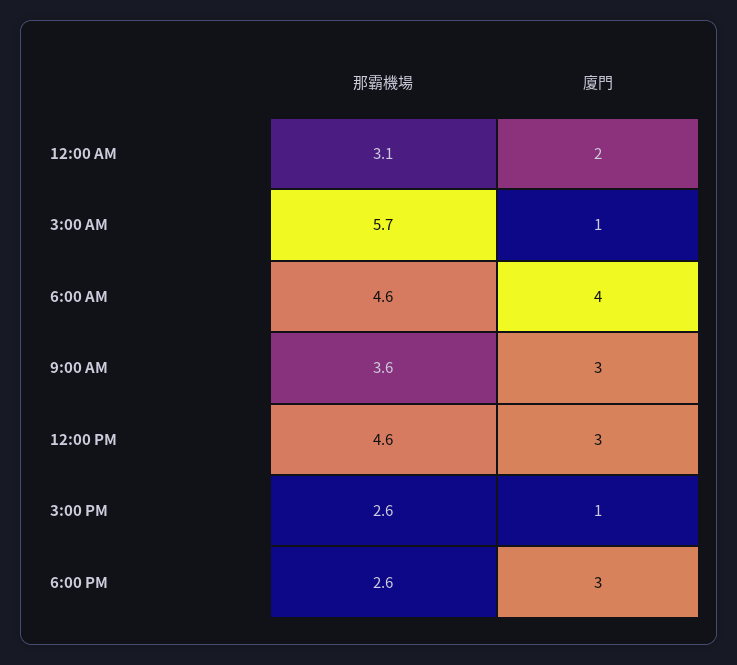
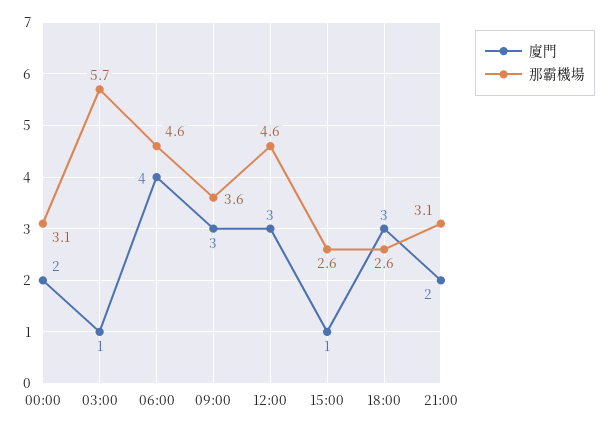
廈門, 21:00: none -> 2
那霸機場, 21:00: none -> 3.1

